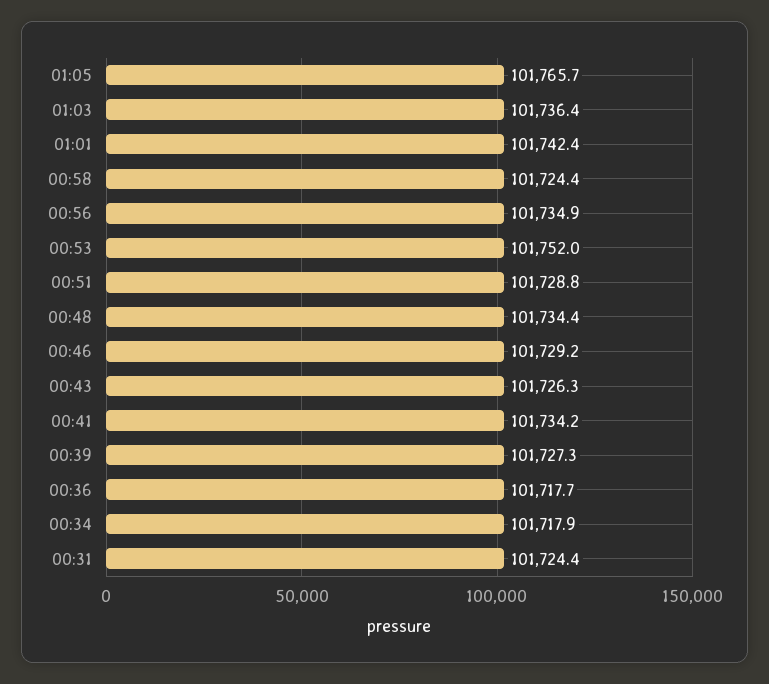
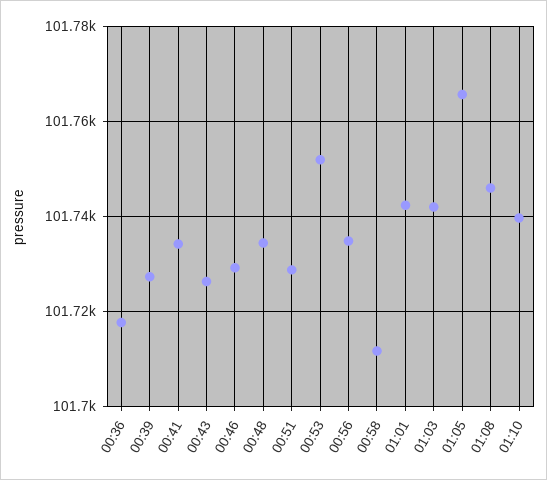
01:03: 101736.4 -> 101742
00:58: 101724.4 -> 101712
00:34: 101717.9 -> none
00:31: 101724.4 -> none
01:08: none -> 101746
01:10: none -> 101740

